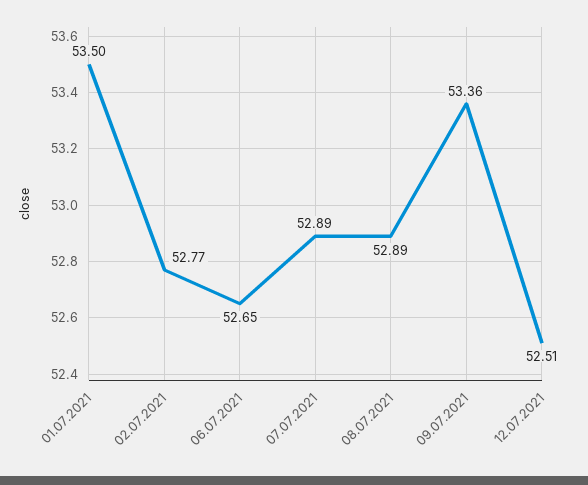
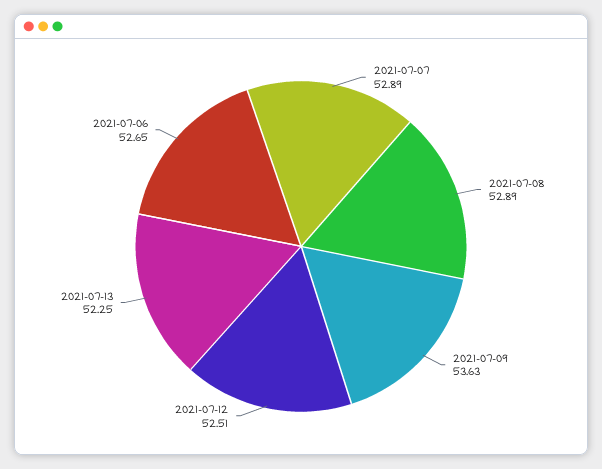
01.07.2021: 53.5 -> none
02.07.2021: 52.77 -> none
09.07.2021: 53.36 -> 53.63
2021-07-13: none -> 52.25

